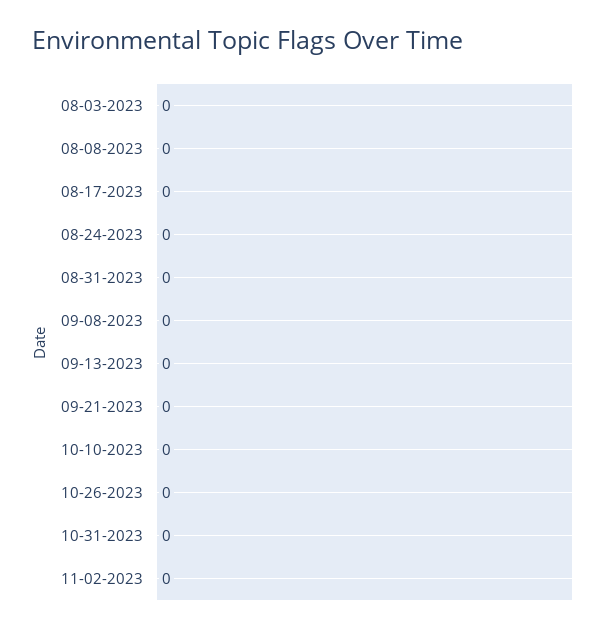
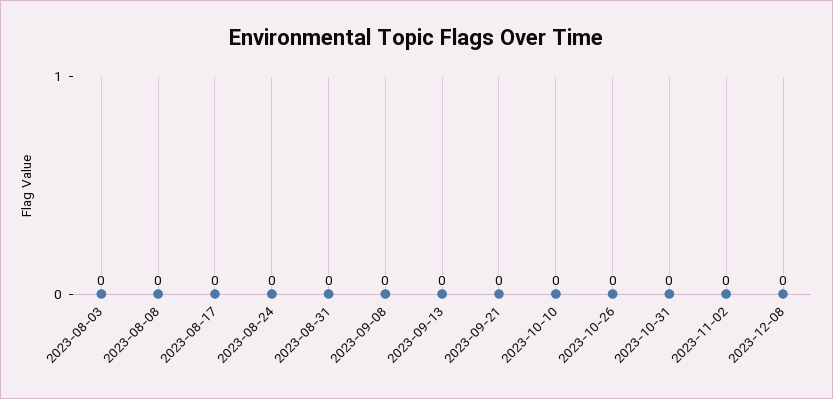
2023-12-08: none -> 0

